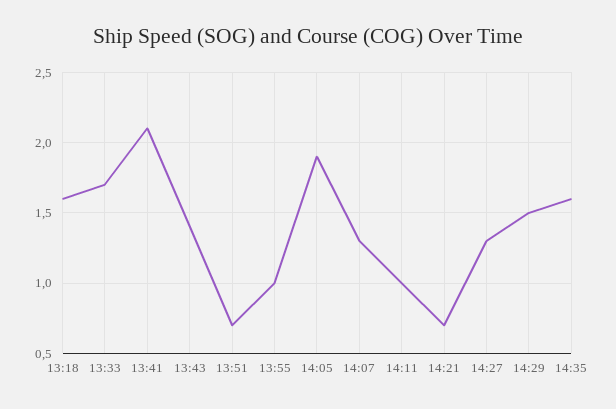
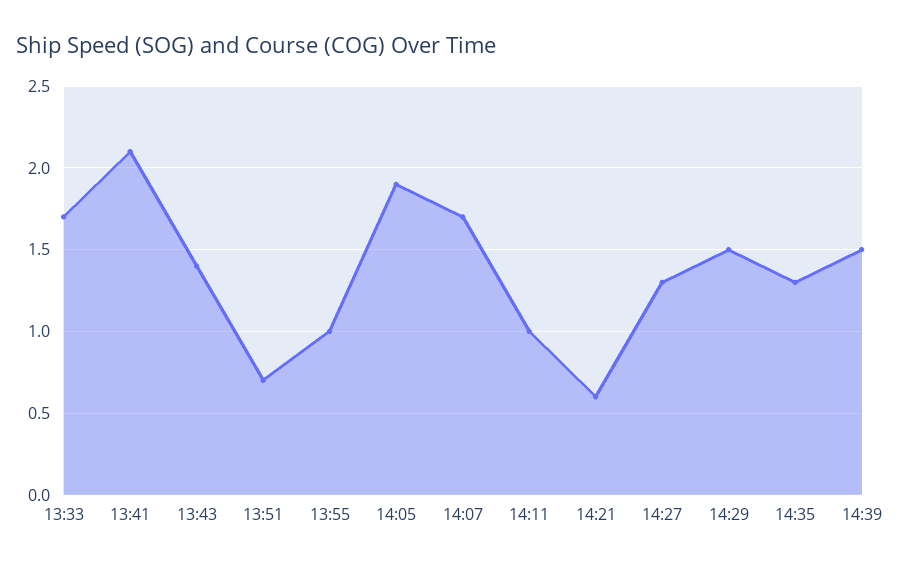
13:18: 1.6 -> none
14:07: 1.3 -> 1.7
14:21: 0.7 -> 0.6
14:35: 1.6 -> 1.3
14:39: none -> 1.5

